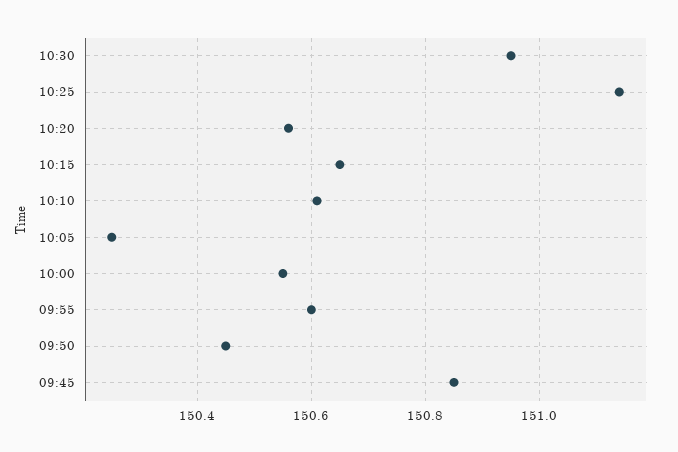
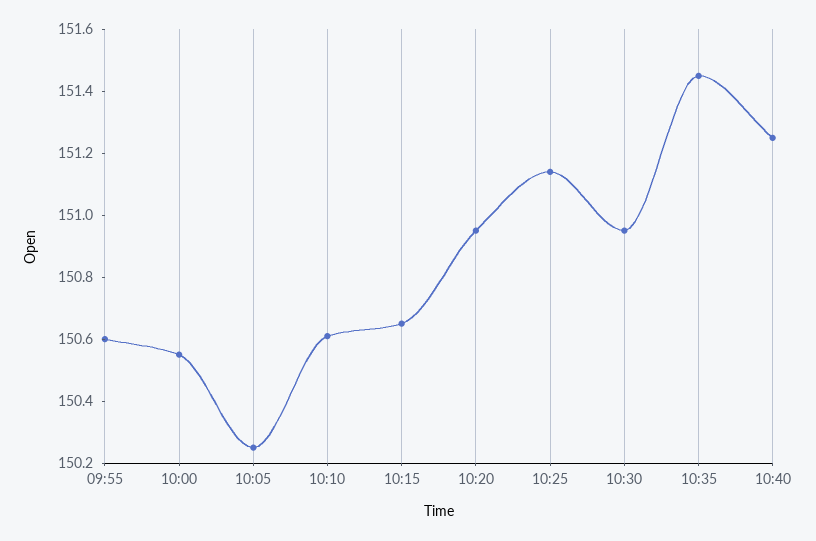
10:20: 150.55 -> 150.95
09:50: 150.45 -> none
09:45: 150.85 -> none
10:35: none -> 151.45
10:40: none -> 151.25

